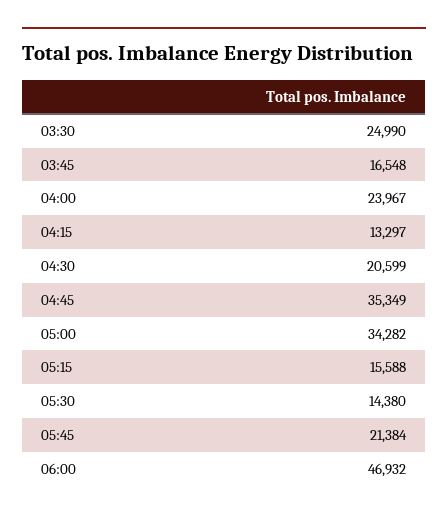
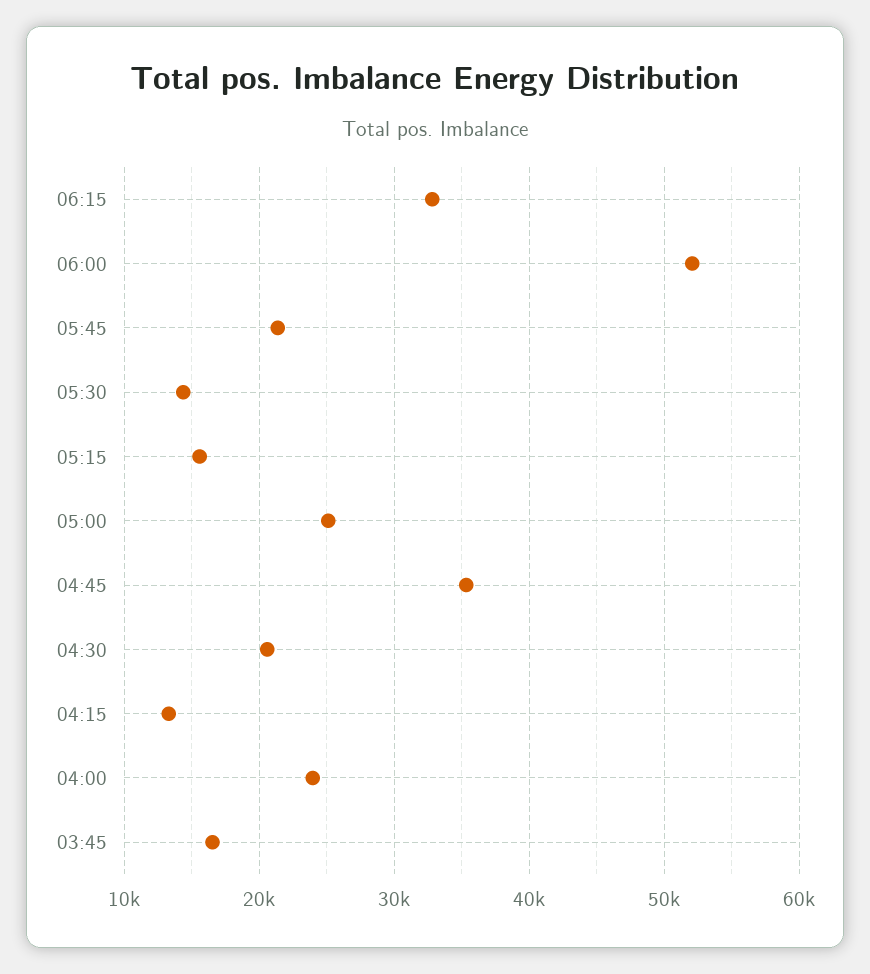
03:30: 24990 -> none
05:00: 34282 -> 25000
06:00: 46932 -> 52000
06:15: none -> 33000

